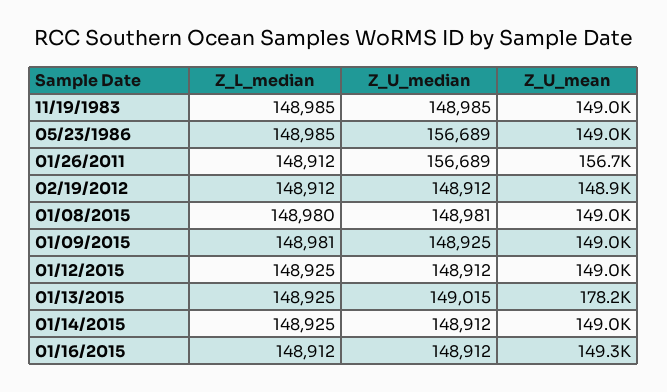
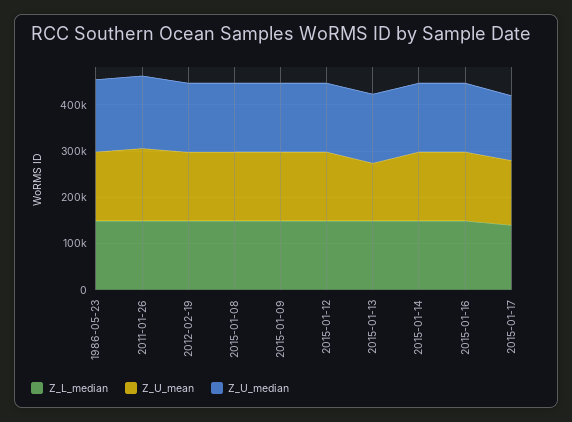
Z_L_median, 11/19/1983: 148985 -> none
Z_U_median, 11/19/1983: 148985 -> none
Z_U_mean, 11/19/1983: 149000 -> none
Z_U_mean, 01/13/2015: 178200 -> 120000
Z_L_median, 2015-01-17: none -> 140000
Z_U_mean, 2015-01-17: none -> 140000
Z_U_median, 2015-01-17: none -> 140000

